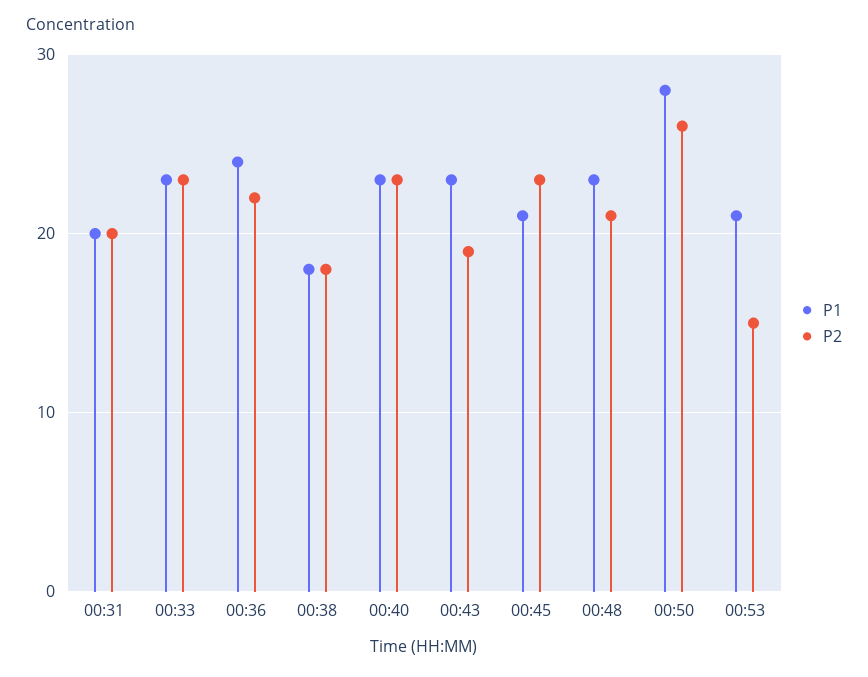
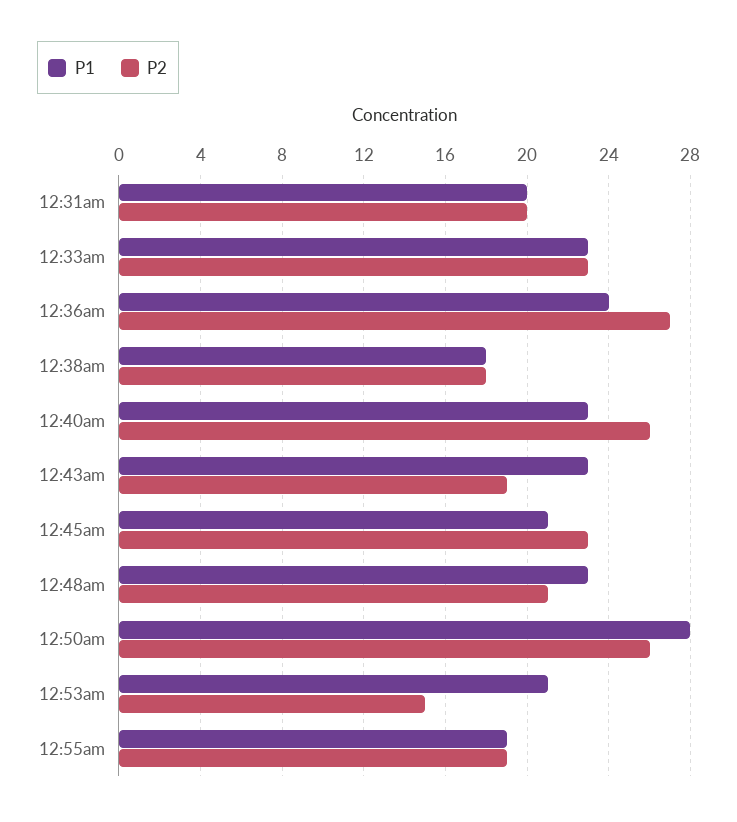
P2, 00:36: 22 -> 27
P2, 00:40: 23 -> 26
P1, 12:55am: none -> 19
P2, 12:55am: none -> 19

